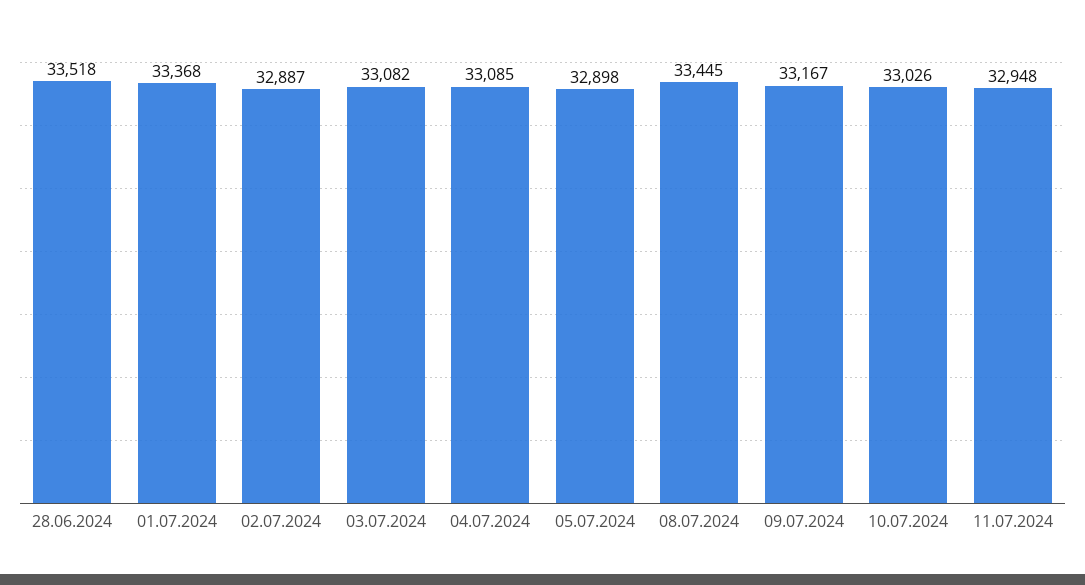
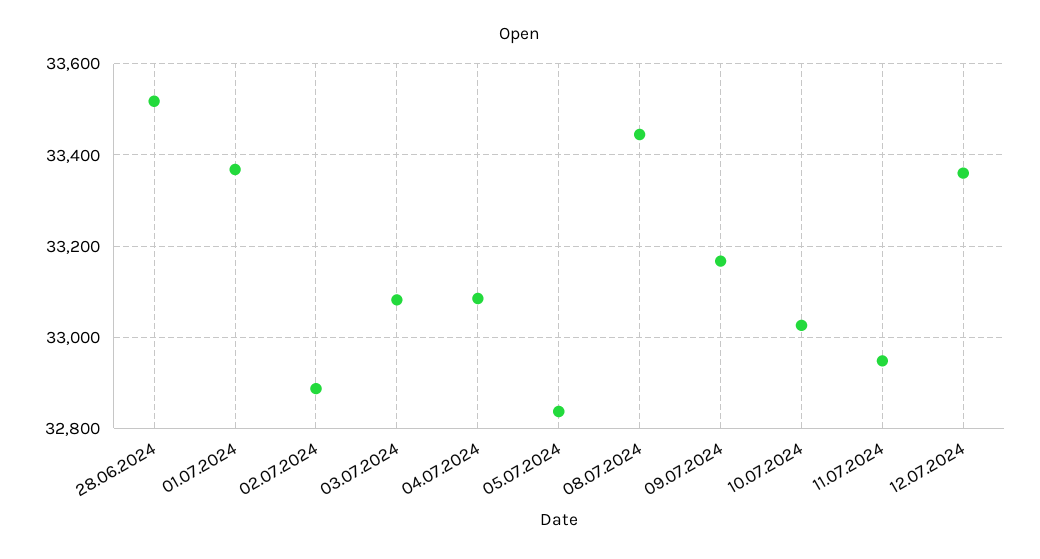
05.07.2024: 32898 -> 32840
12.07.2024: none -> 33360

